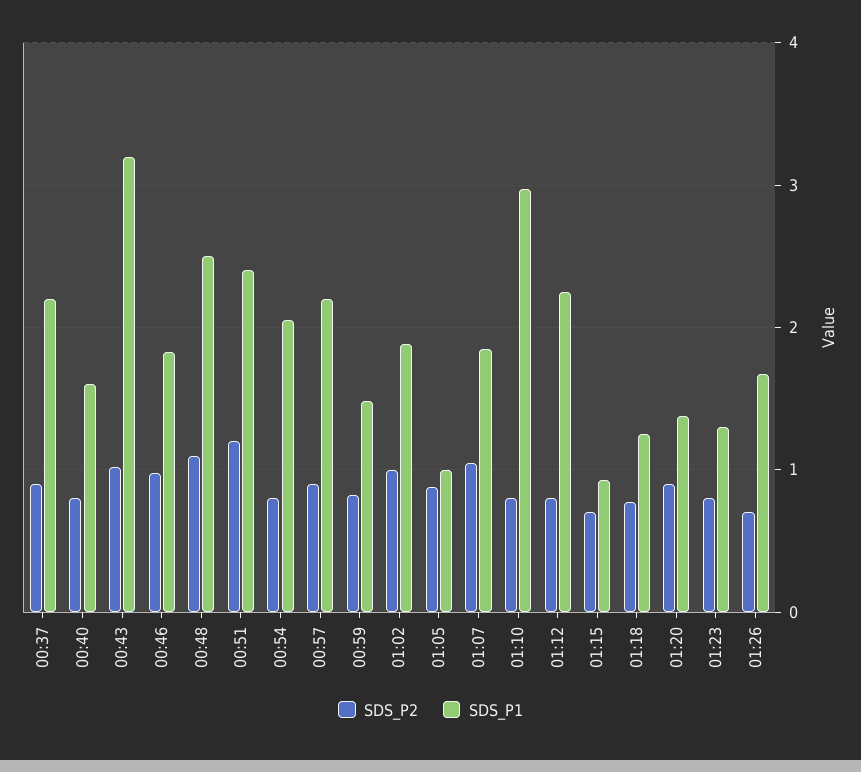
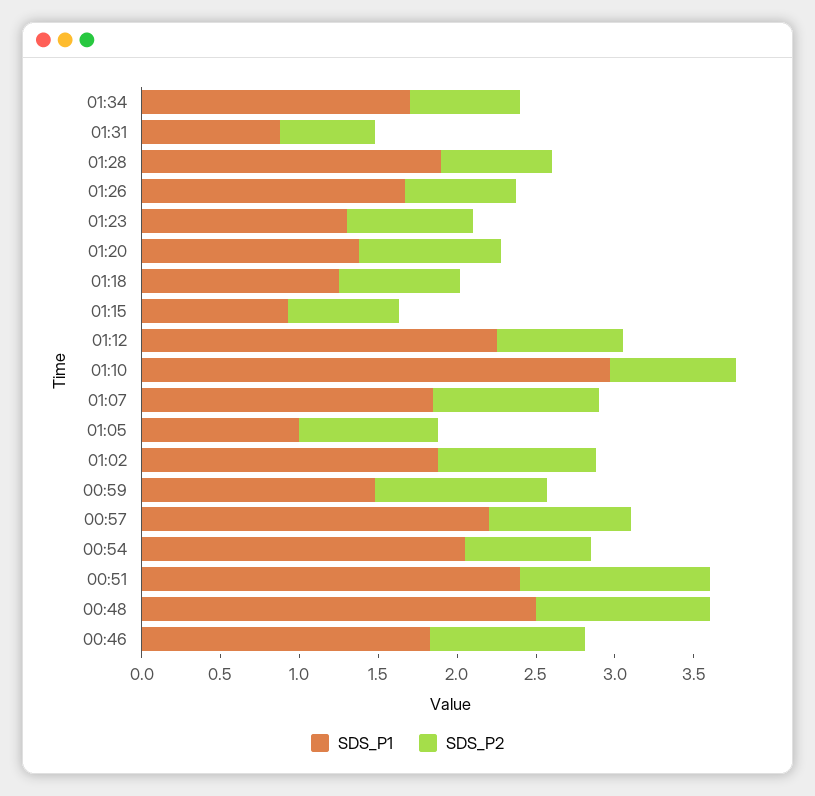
SDS_P2, 00:37: 0.9 -> none
SDS_P1, 00:37: 2.2 -> none
SDS_P2, 00:40: 0.8 -> none
SDS_P1, 00:40: 1.6 -> none
SDS_P2, 00:43: 1 -> none
SDS_P1, 00:43: 3.2 -> none
SDS_P2, 00:59: 0.8 -> 1.1
SDS_P1, 01:34: none -> 1.7
SDS_P2, 01:34: none -> 0.7
SDS_P1, 01:31: none -> 0.9
SDS_P2, 01:31: none -> 0.6
SDS_P1, 01:28: none -> 1.9
SDS_P2, 01:28: none -> 0.7

